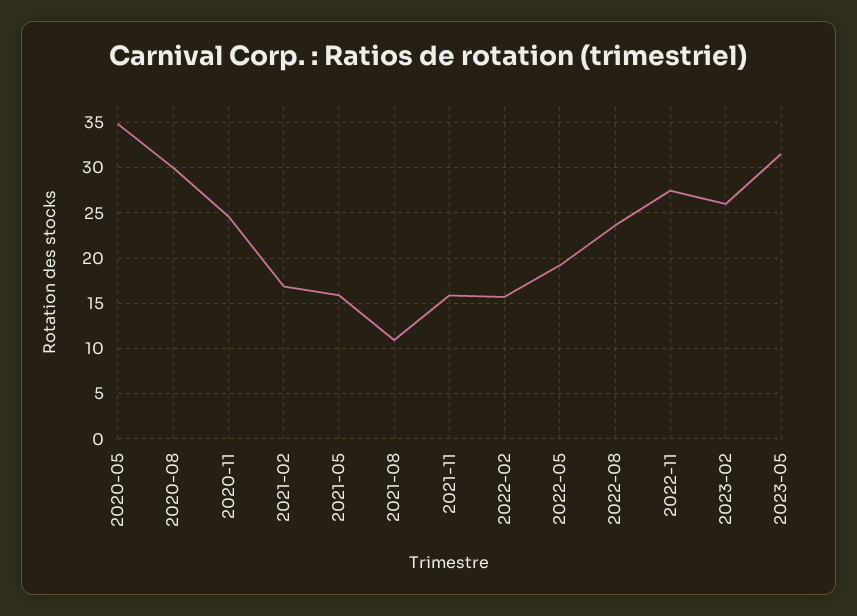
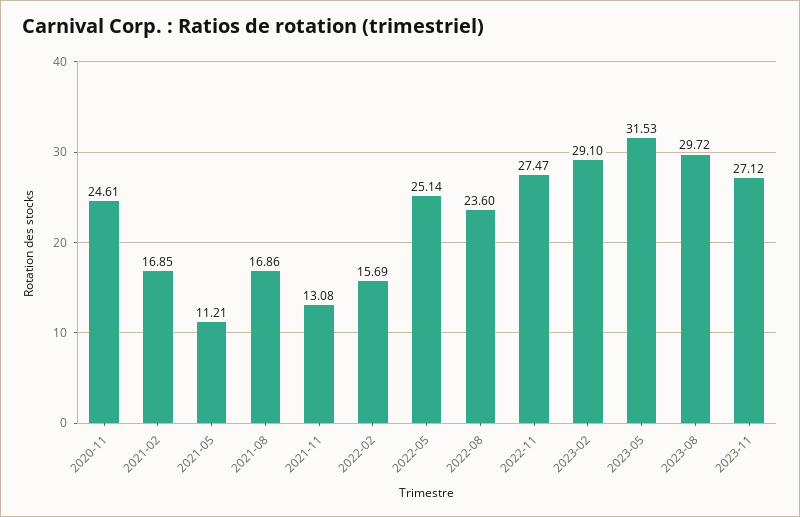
2020-05: 35 -> none
2020-08: 30 -> none
2021-05: 16 -> 11.21
2021-08: 11 -> 16.86
2021-11: 16 -> 13.08
2022-05: 19 -> 25.14
2023-02: 26 -> 29.1
2023-08: none -> 29.72
2023-11: none -> 27.12

